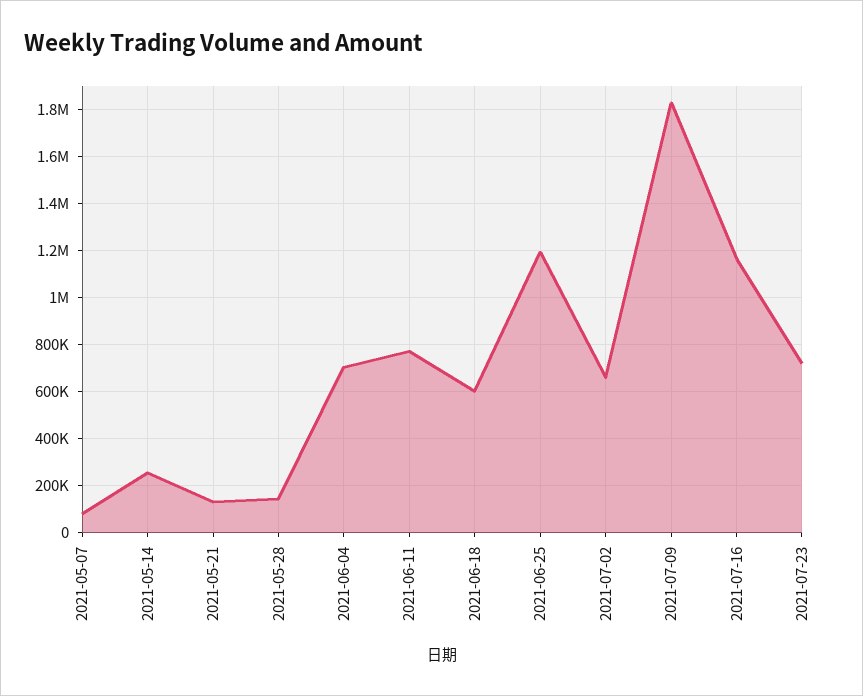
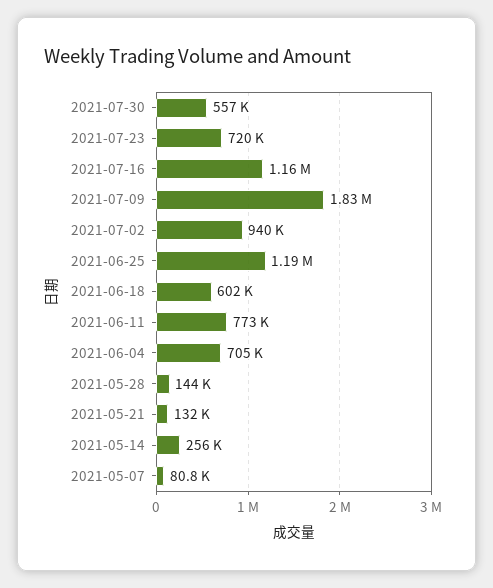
2021-07-02: 650000 -> 940000
2021-07-30: none -> 557000

